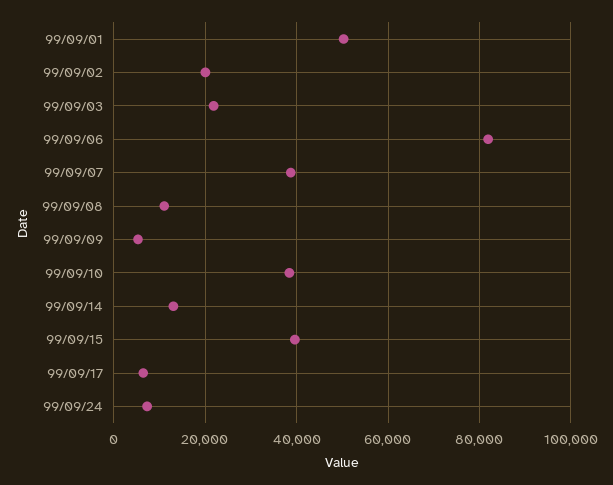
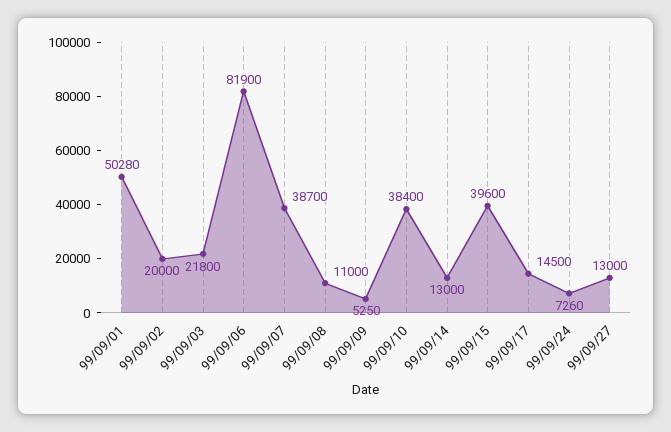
99/09/17: 6000 -> 14500
99/09/27: none -> 13000

